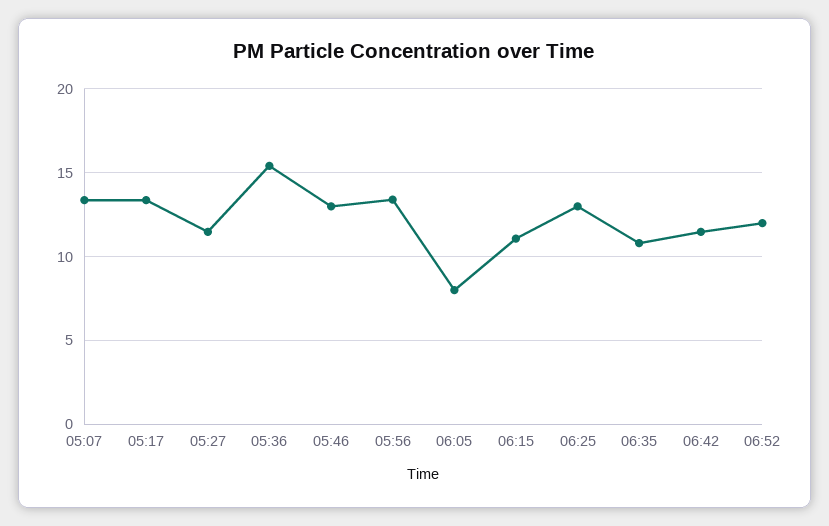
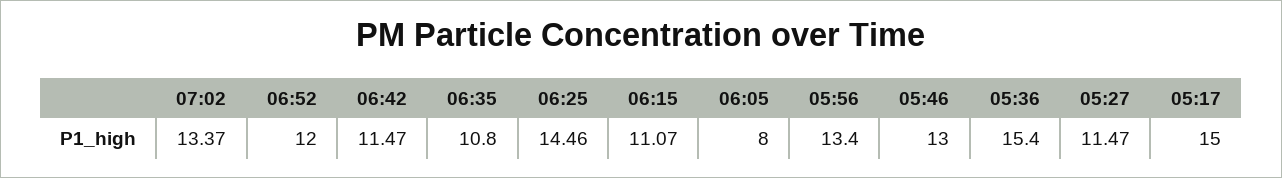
05:07: 13.5 -> none
05:17: 13.5 -> 15
06:25: 13 -> 14.46
07:02: none -> 13.37

